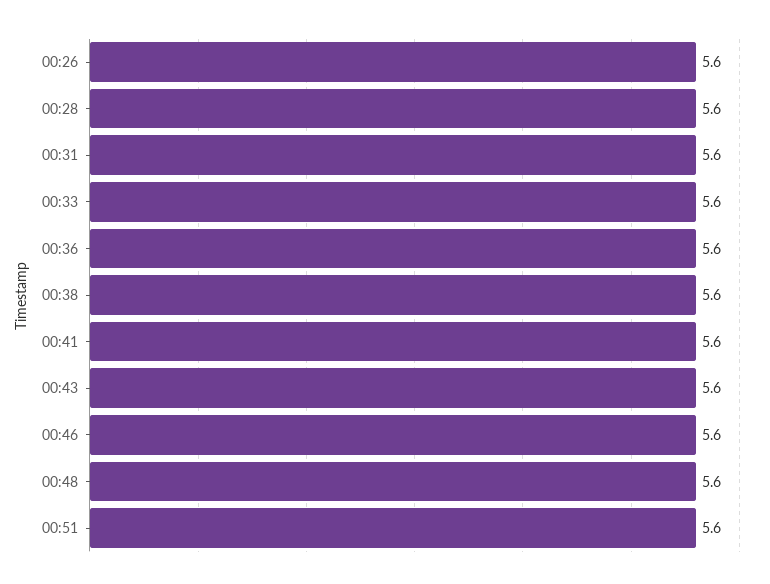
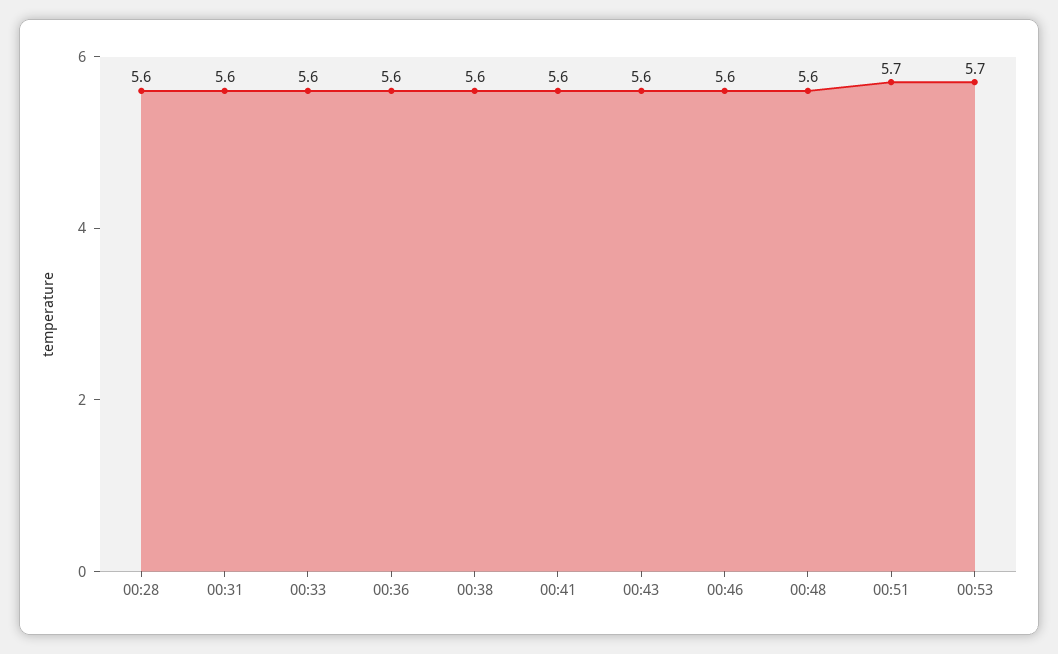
00:26: 5.6 -> none
00:51: 5.6 -> 5.7
00:53: none -> 5.7

